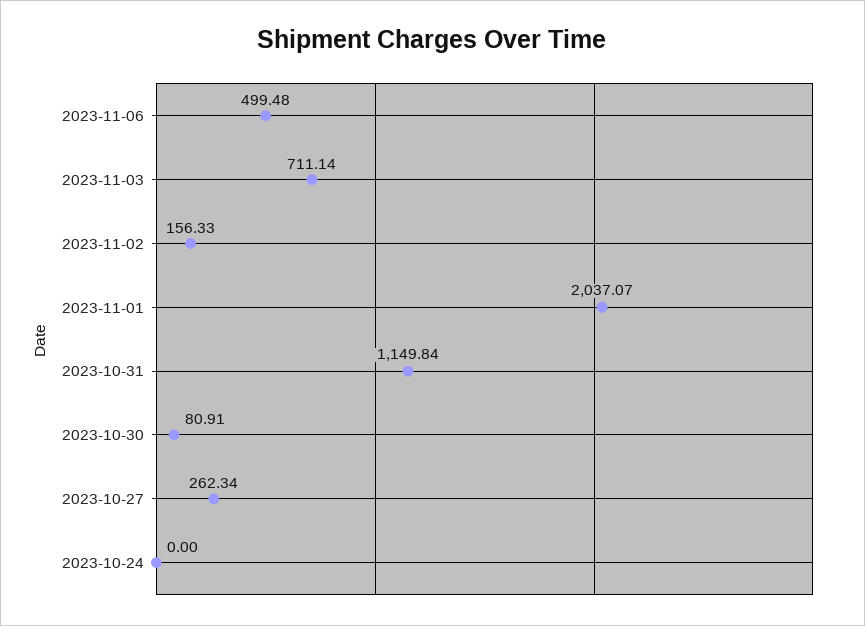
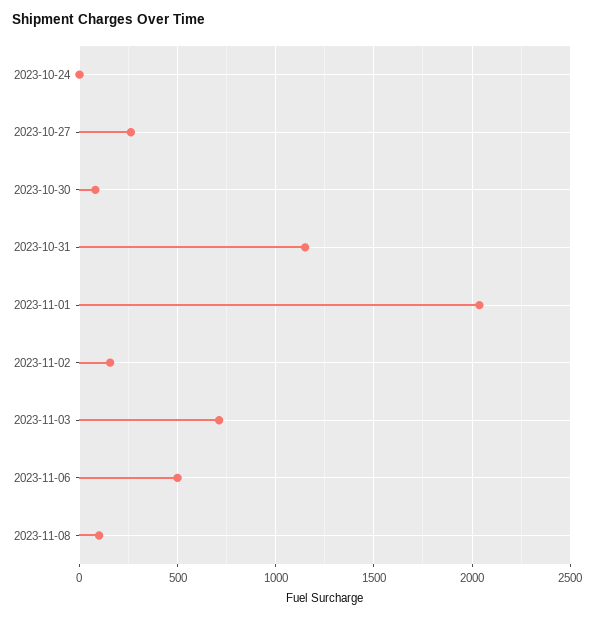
2023-11-08: none -> 100

